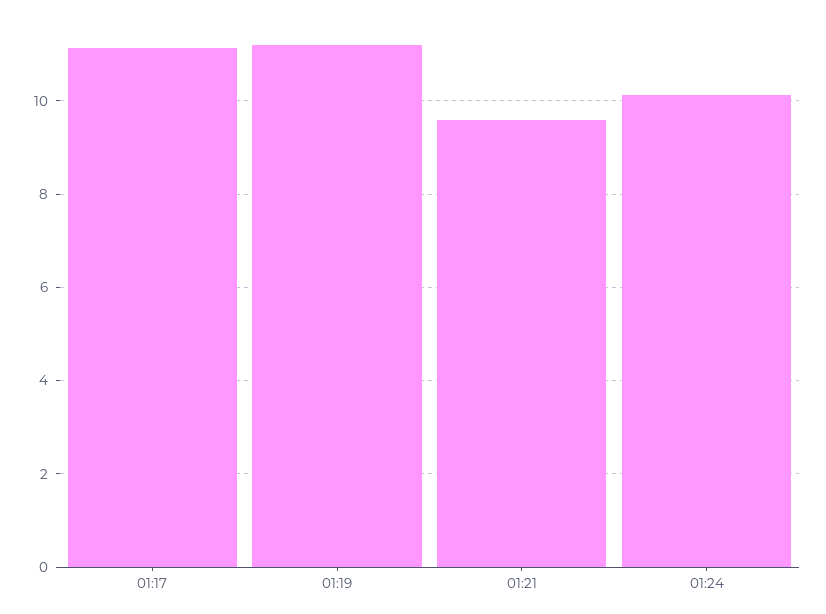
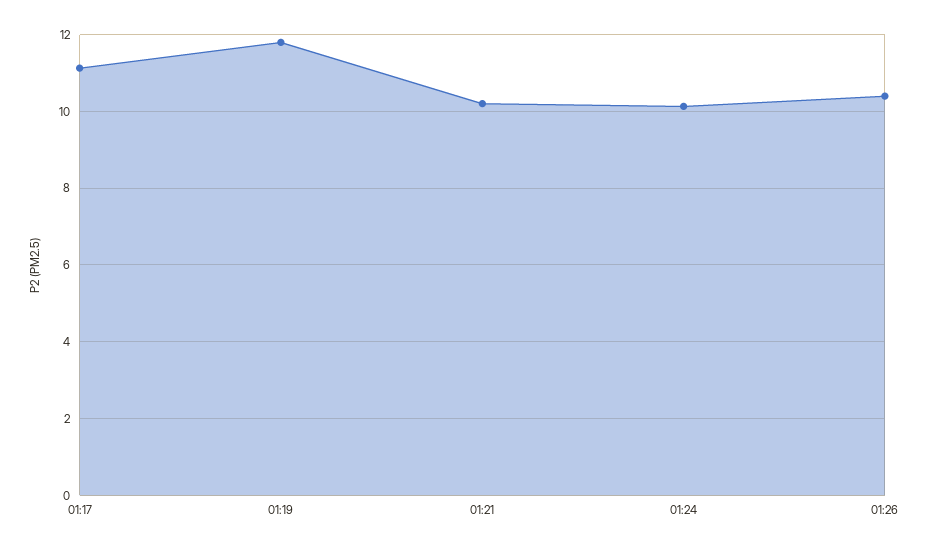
01:19: 11.2 -> 11.8
01:21: 9.6 -> 10.2
01:26: none -> 10.4

